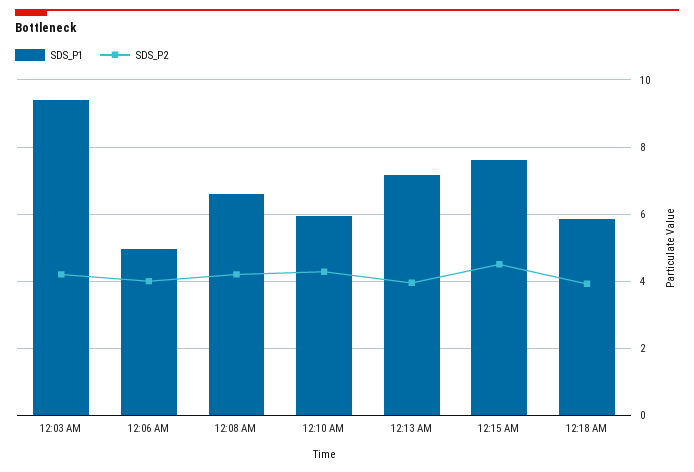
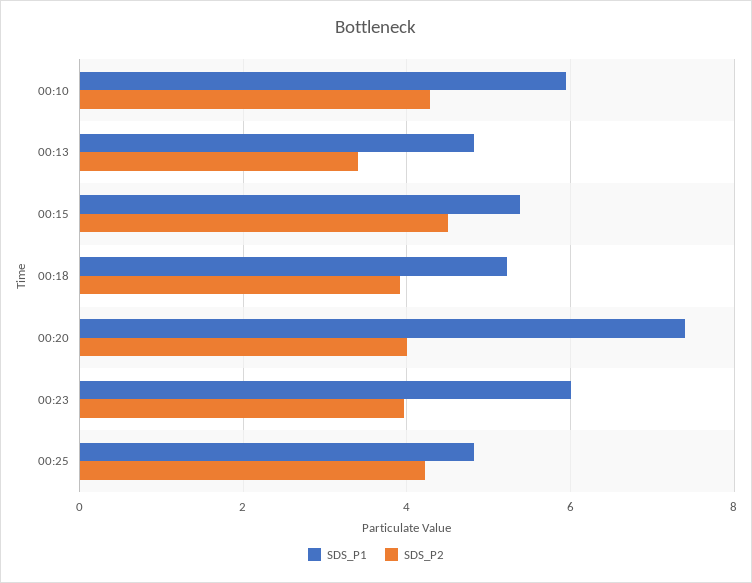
SDS_P1, 12:03 AM: 9.4 -> none
SDS_P2, 12:03 AM: 4.2 -> none
SDS_P1, 12:06 AM: 5 -> none
SDS_P2, 12:06 AM: 4 -> none
SDS_P1, 12:08 AM: 6.6 -> none
SDS_P2, 12:08 AM: 4.2 -> none
SDS_P1, 12:13 AM: 7.2 -> 4.8
SDS_P2, 12:13 AM: 4 -> 3.4
SDS_P1, 12:15 AM: 7.6 -> 5.4
SDS_P1, 12:18 AM: 5.8 -> 5.2
SDS_P1, 00:20: none -> 7.4
SDS_P2, 00:20: none -> 4
SDS_P1, 00:23: none -> 6
SDS_P2, 00:23: none -> 4
SDS_P1, 00:25: none -> 4.8
SDS_P2, 00:25: none -> 4.2

